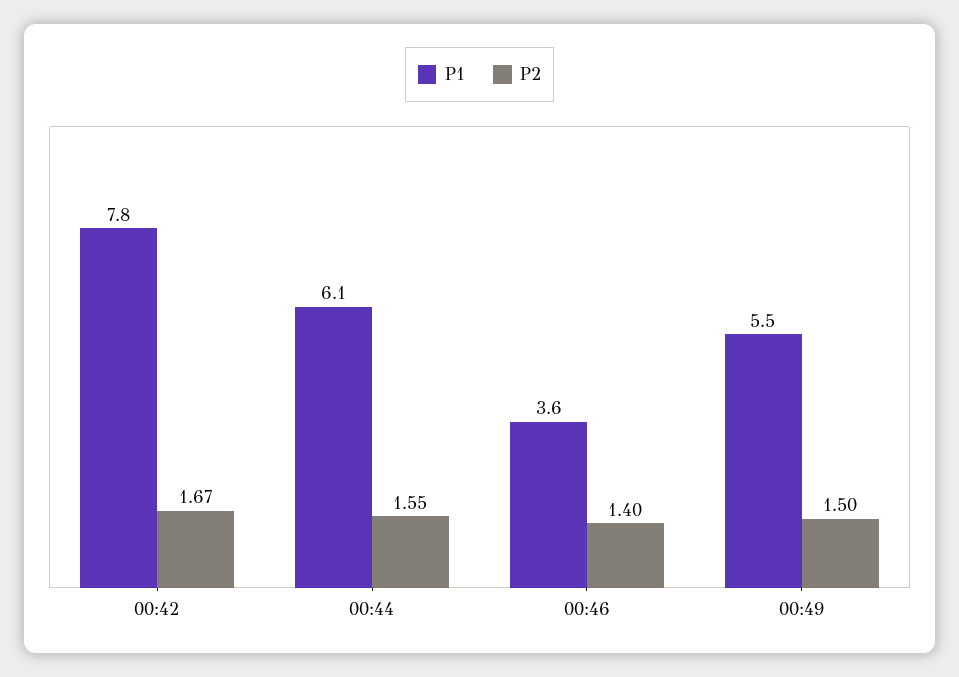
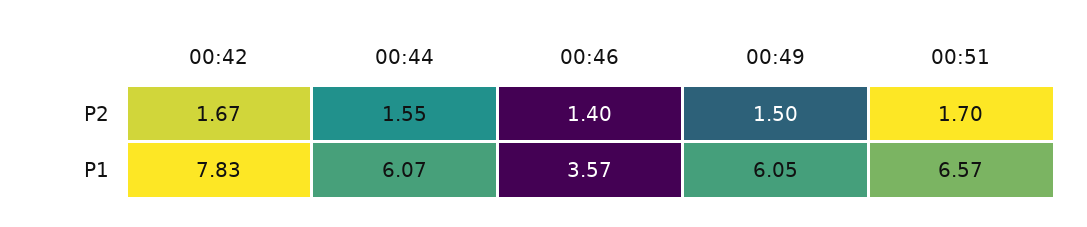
P1, 00:49: 5.5 -> 6.05
P2, 00:51: none -> 1.7
P1, 00:51: none -> 6.57

